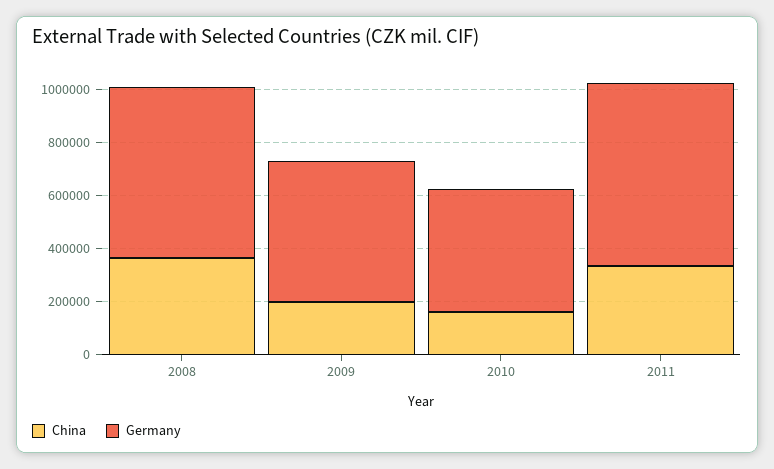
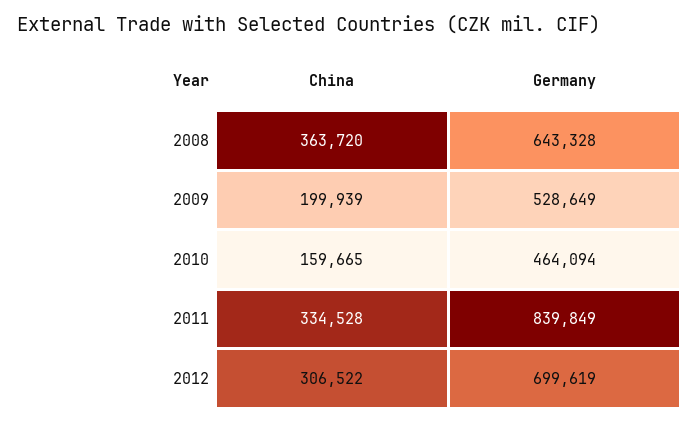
Germany, 2011: 700000 -> 839849
China, 2012: none -> 306522
Germany, 2012: none -> 699619

